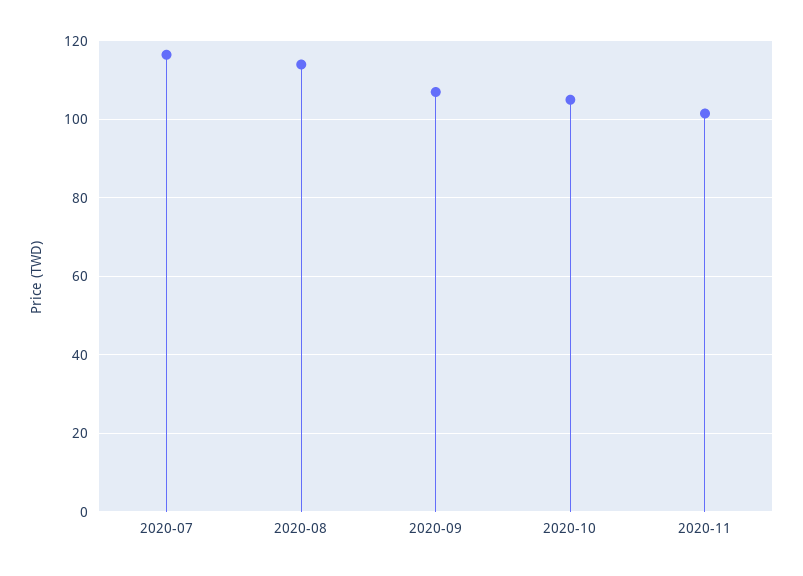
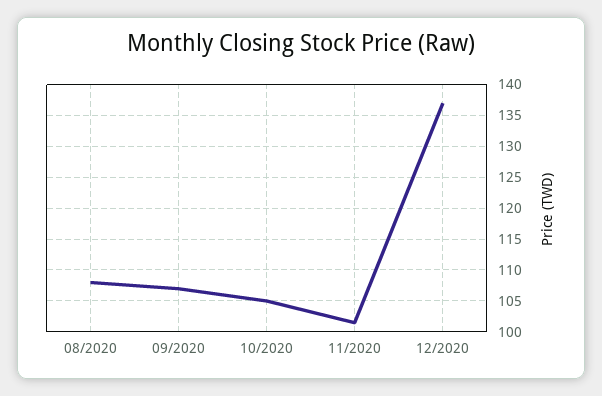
2020-07: 116 -> none
2020-08: 114 -> 108
12/2020: none -> 137

